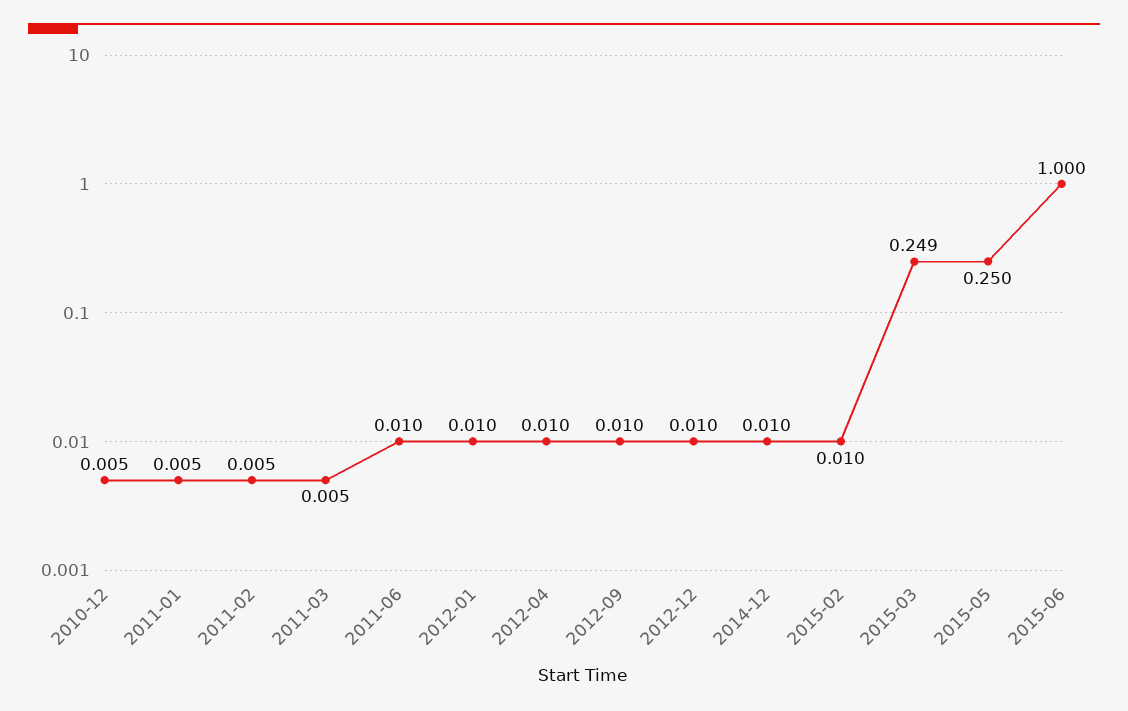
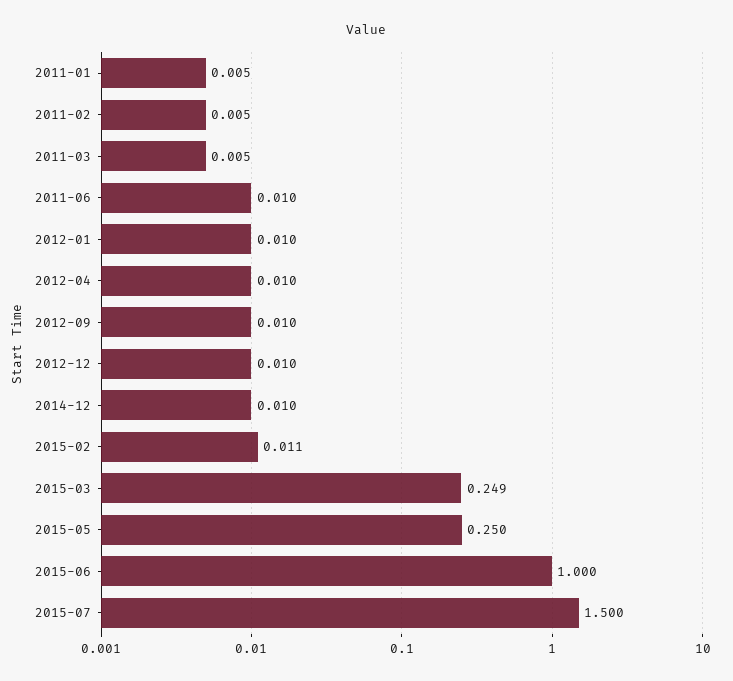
2010-12: 0.005 -> none
2015-02: 0.01 -> 0.011
2015-07: none -> 1.5

